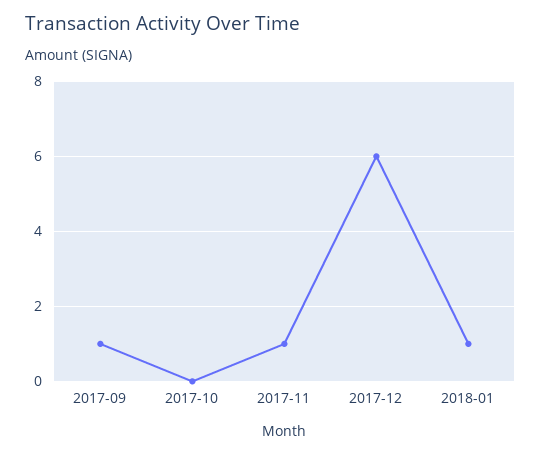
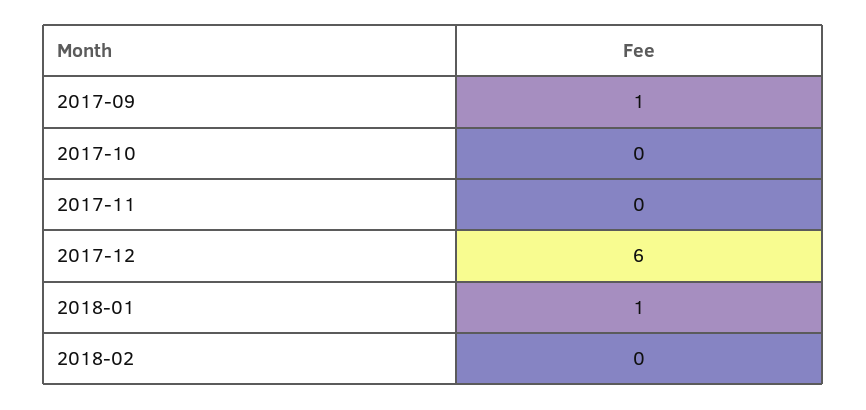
2017-11: 1 -> 0
2018-02: none -> 0

